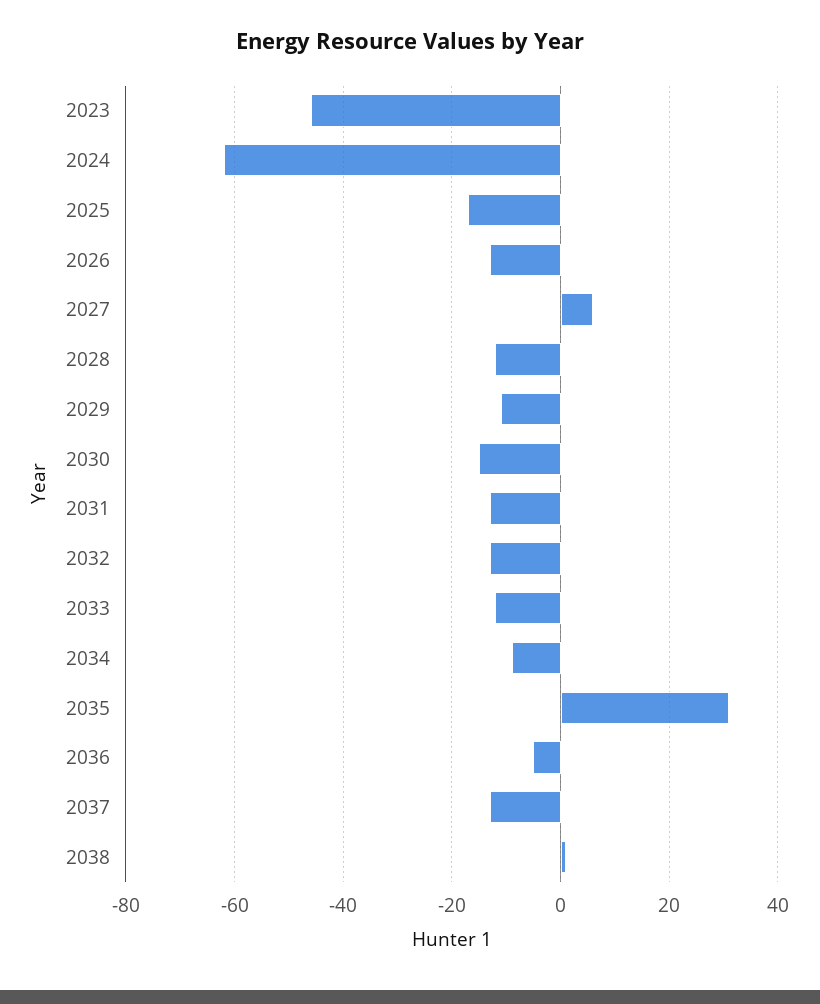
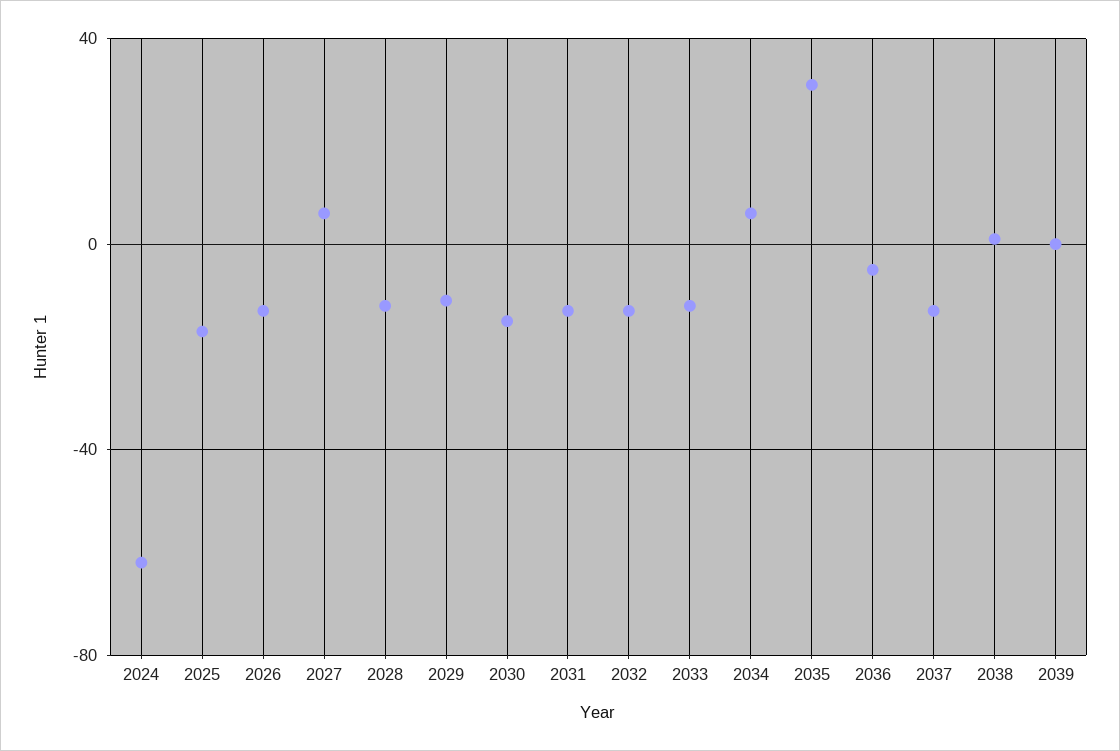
2023: -45 -> none
2034: -10 -> 5
2039: none -> 0

